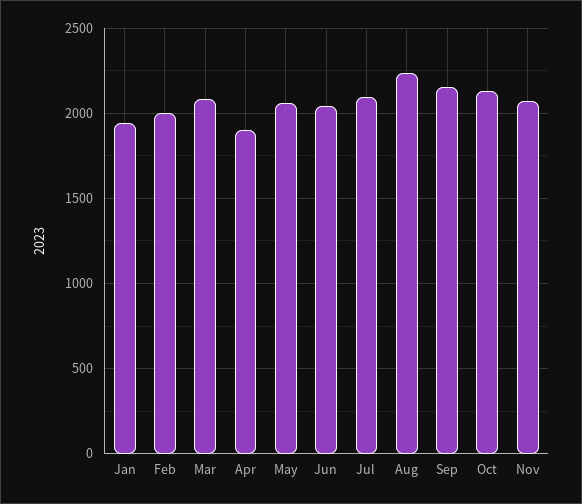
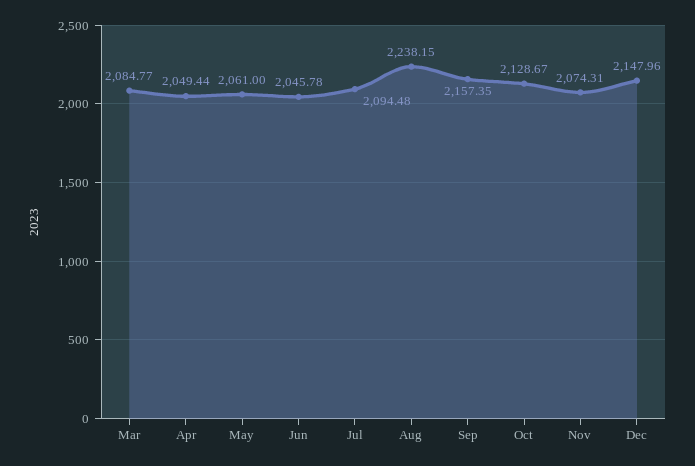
Jan: 1950 -> none
Feb: 2000 -> none
Apr: 1900 -> 2049.44
Dec: none -> 2147.96

